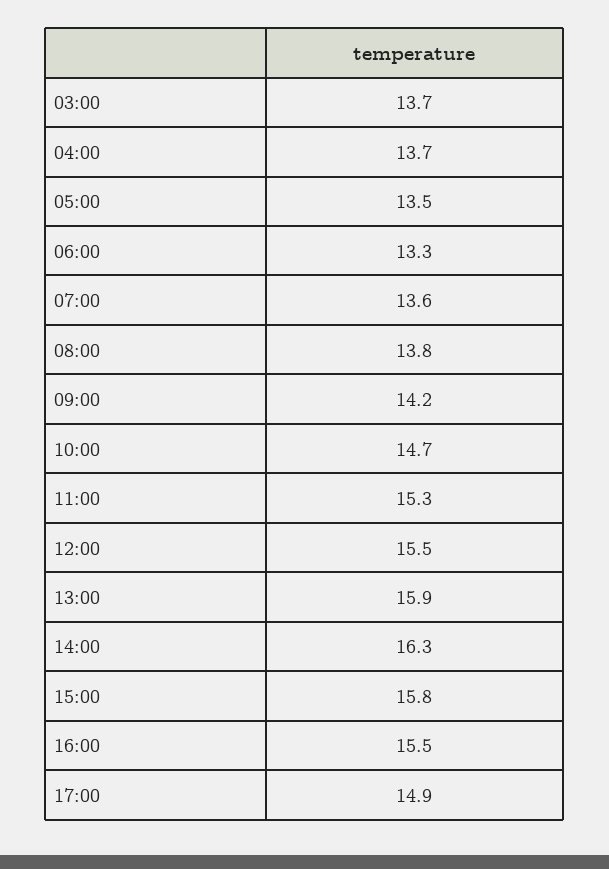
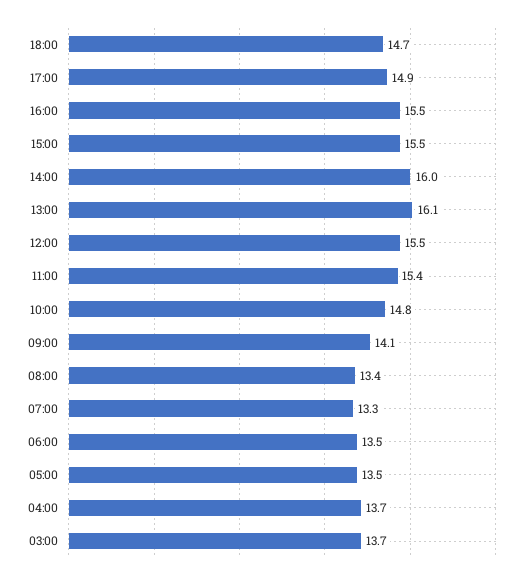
06:00: 13.3 -> 13.5
07:00: 13.6 -> 13.3
08:00: 13.8 -> 13.4
09:00: 14.2 -> 14.1
10:00: 14.7 -> 14.8
11:00: 15.3 -> 15.4
13:00: 15.9 -> 16.1
14:00: 16.3 -> 16
15:00: 15.8 -> 15.5
18:00: none -> 14.7

